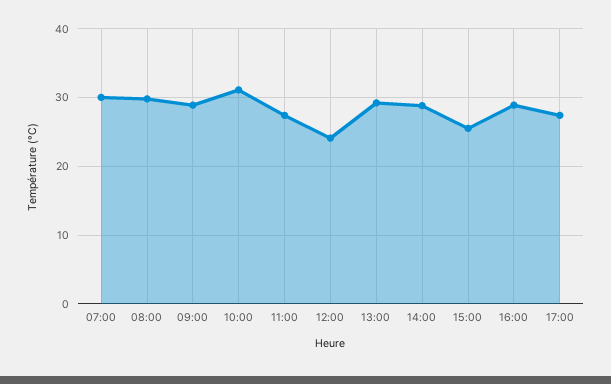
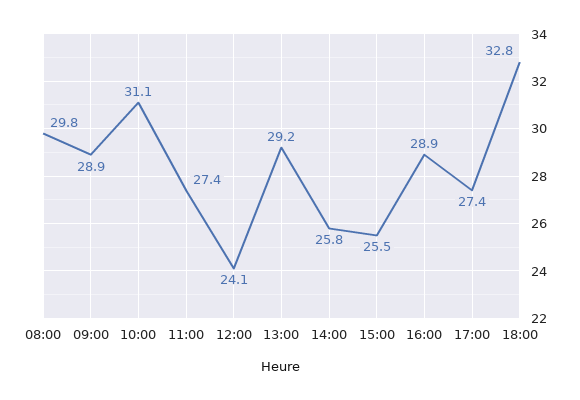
07:00: 30 -> none
14:00: 29 -> 25.8
18:00: none -> 32.8

